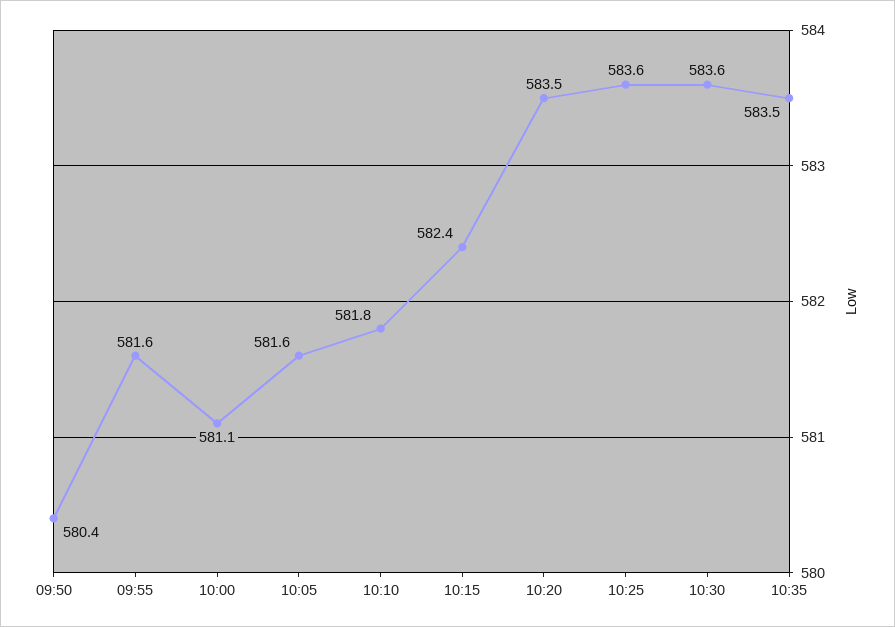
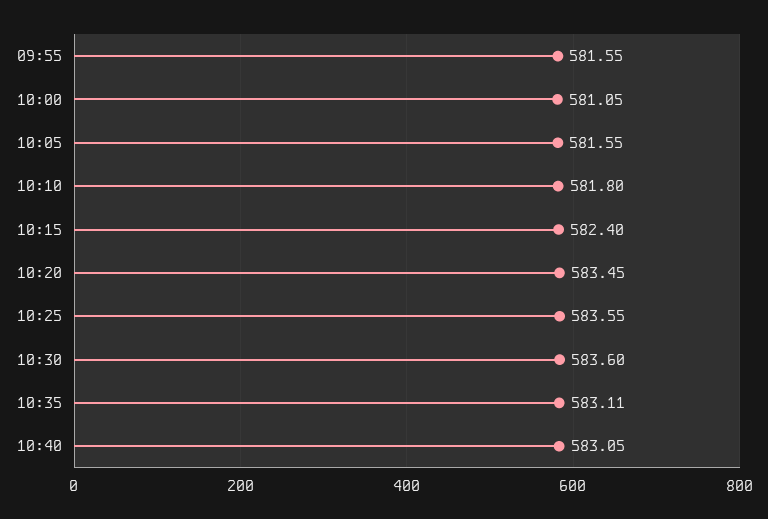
09:50: 580.4 -> none
10:35: 583.5 -> 583.11
10:40: none -> 583.05

